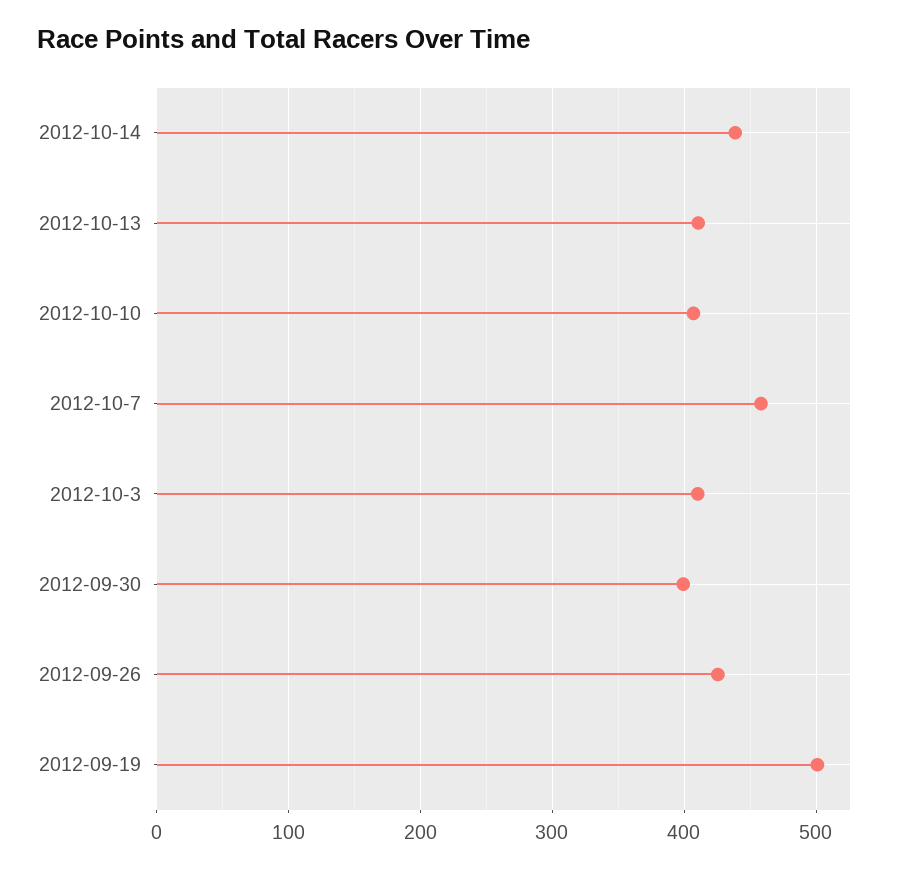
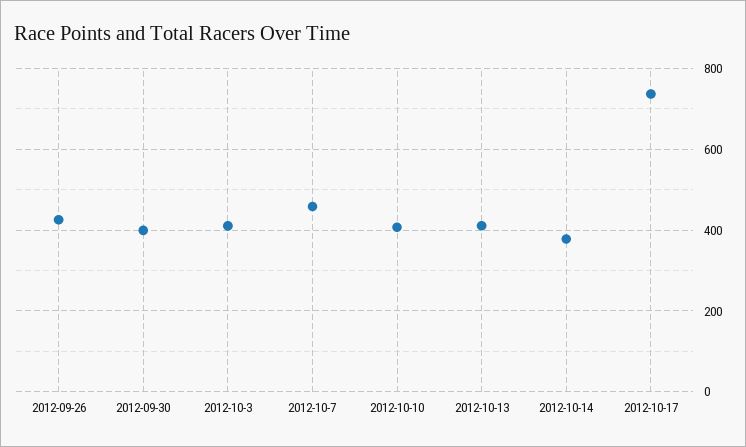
2012-10-14: 440 -> 380
2012-09-19: 500 -> none
2012-10-17: none -> 740

